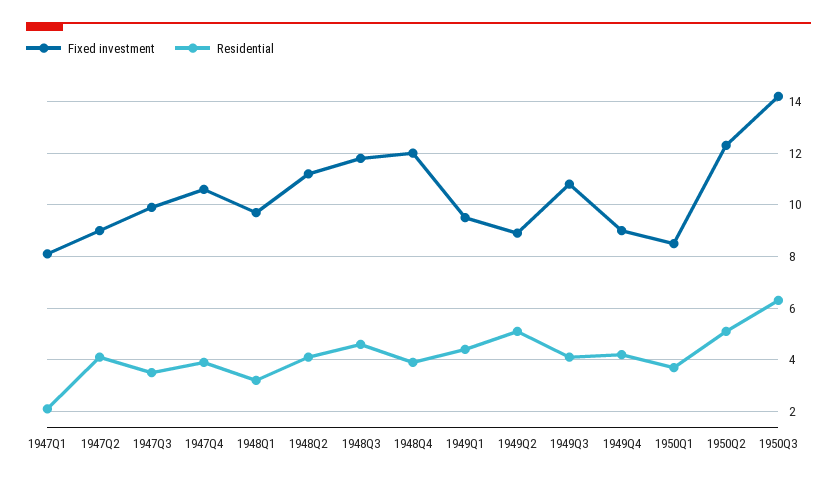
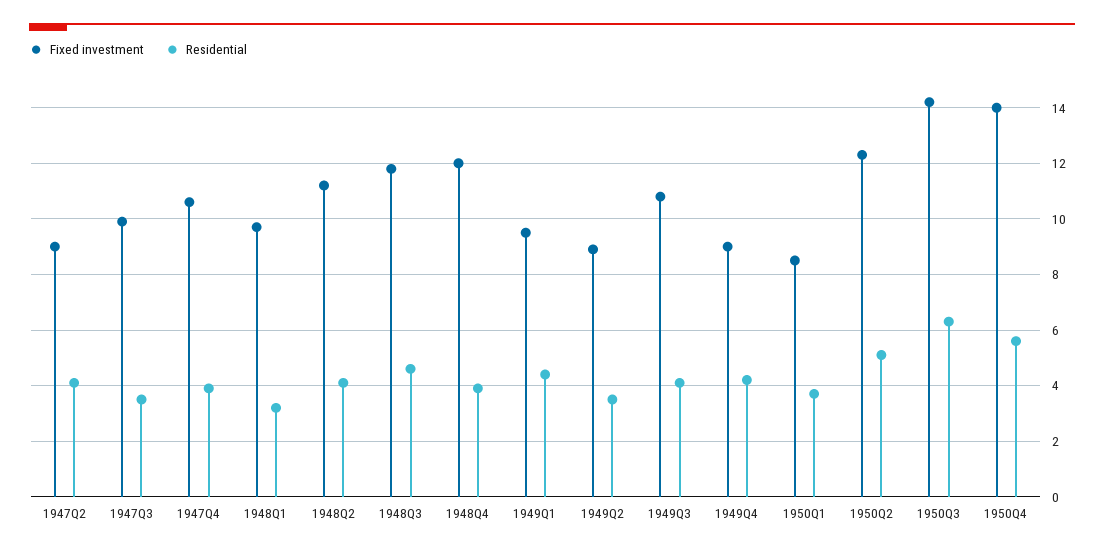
Fixed investment, 1947Q1: 8 -> none
Residential, 1947Q1: 2 -> none
Residential, 1949Q2: 5 -> 3.5
Fixed investment, 1950Q4: none -> 14
Residential, 1950Q4: none -> 5.5

